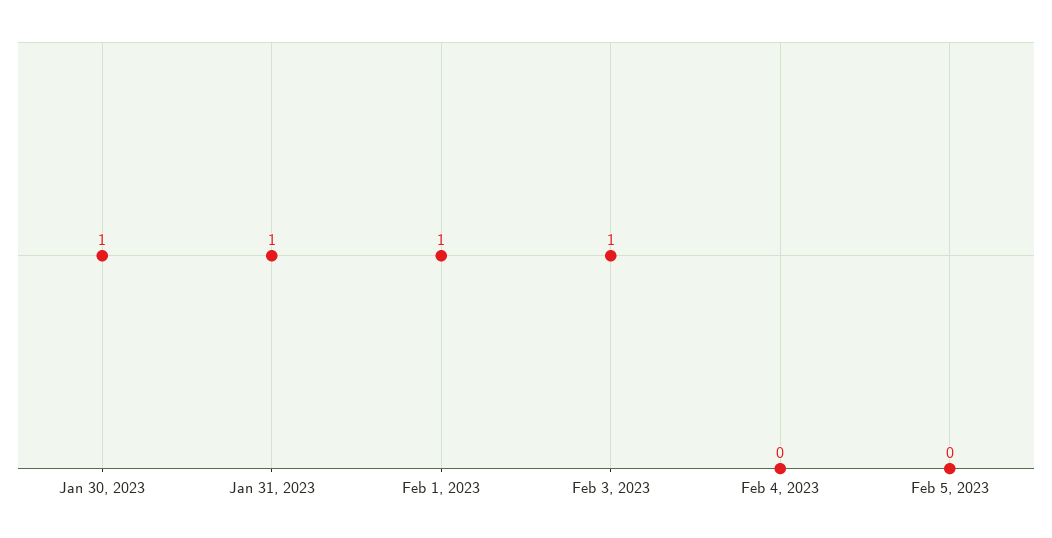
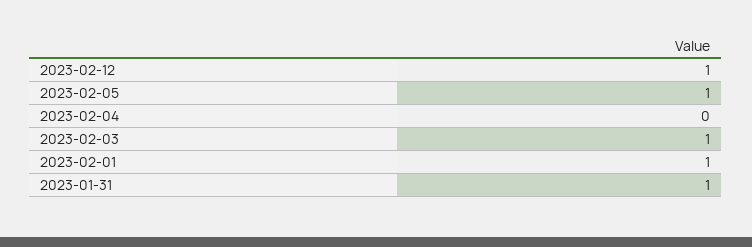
Jan 30, 2023: 1 -> none
Feb 5, 2023: 0 -> 1
2023-02-12: none -> 1

